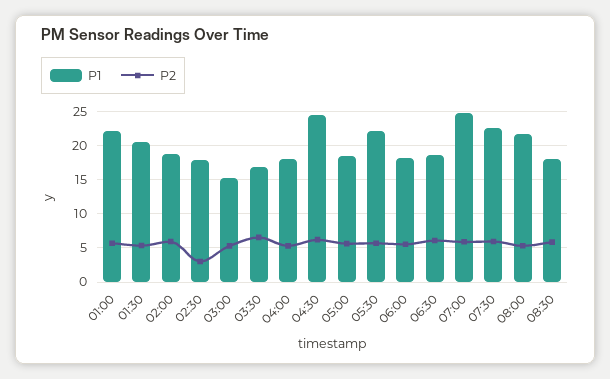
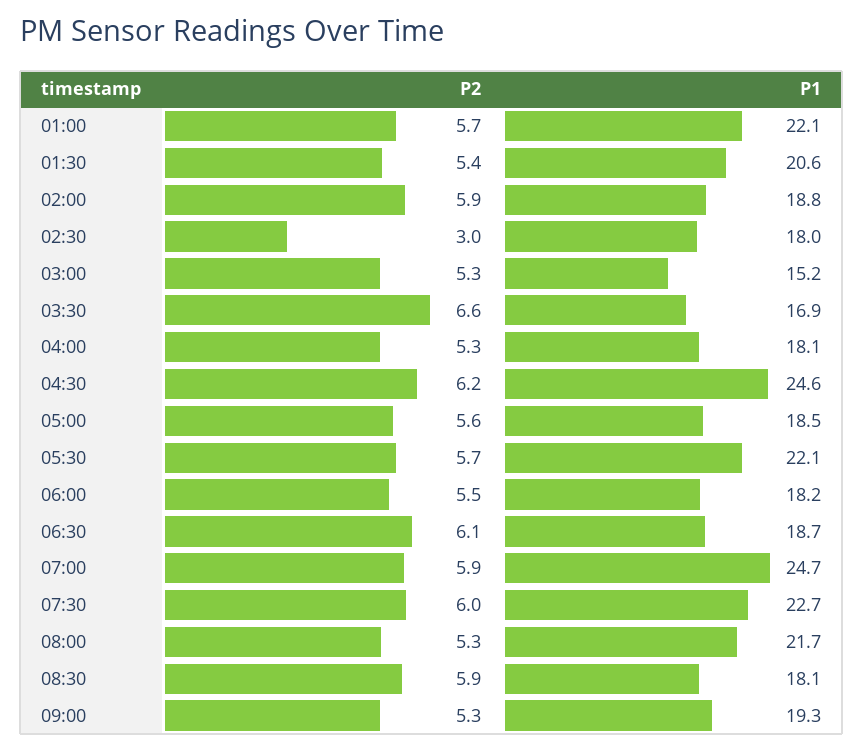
P2, 09:00: none -> 5.3
P1, 09:00: none -> 19.3

